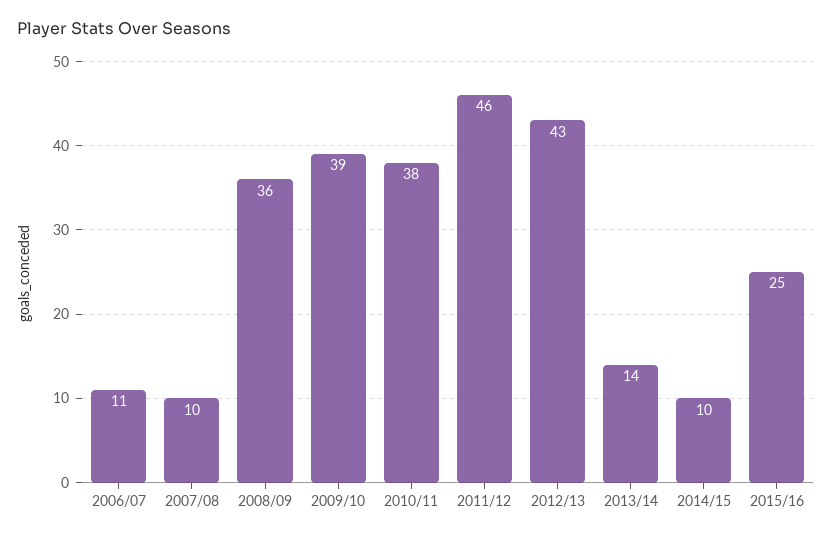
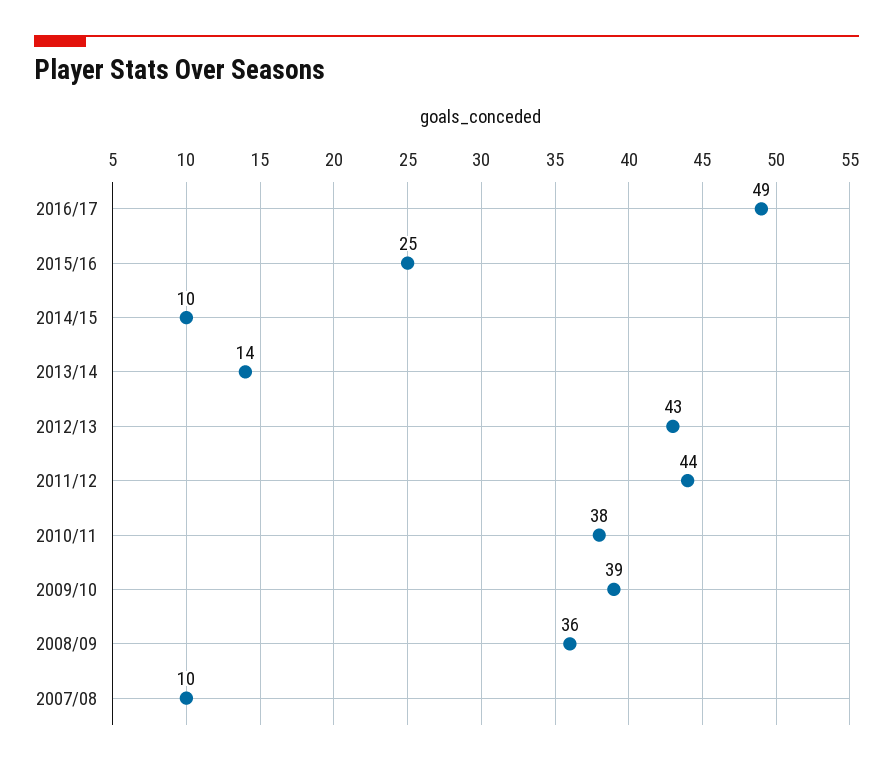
2006/07: 11 -> none
2011/12: 46 -> 44
2016/17: none -> 49

